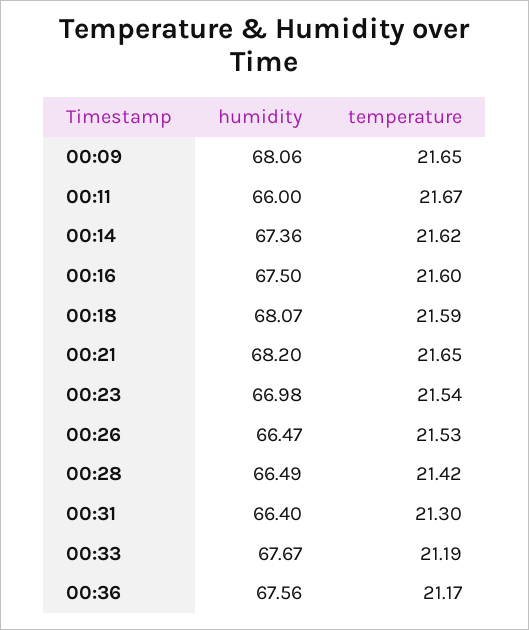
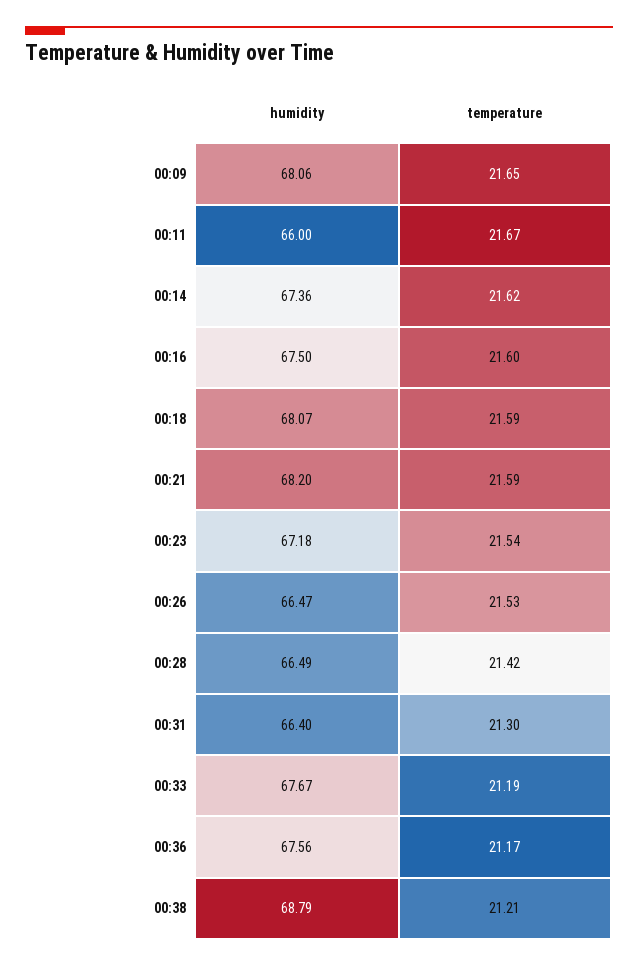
temperature, 00:21: 21.65 -> 21.59
humidity, 00:23: 66.98 -> 67.18
humidity, 00:38: none -> 68.79
temperature, 00:38: none -> 21.21

